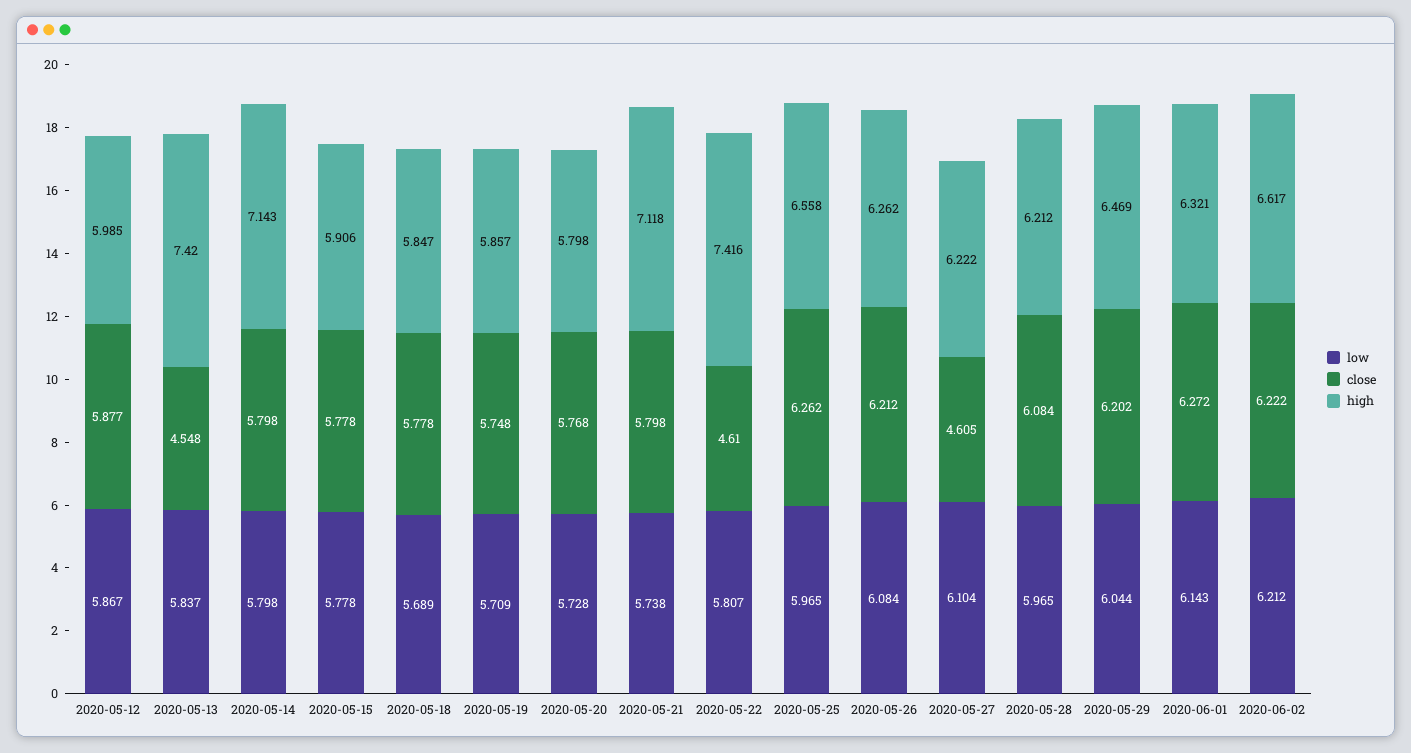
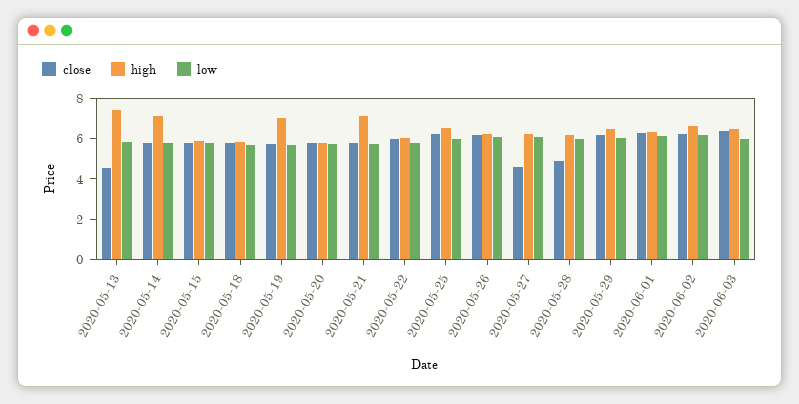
low, 2020-05-12: 5.867 -> none
close, 2020-05-12: 5.877 -> none
high, 2020-05-12: 5.985 -> none
high, 2020-05-19: 5.857 -> 7
close, 2020-05-22: 4.61 -> 6
high, 2020-05-22: 7.416 -> 6
close, 2020-05-28: 6.084 -> 5
close, 2020-06-03: none -> 6.5
high, 2020-06-03: none -> 6.5
low, 2020-06-03: none -> 6

